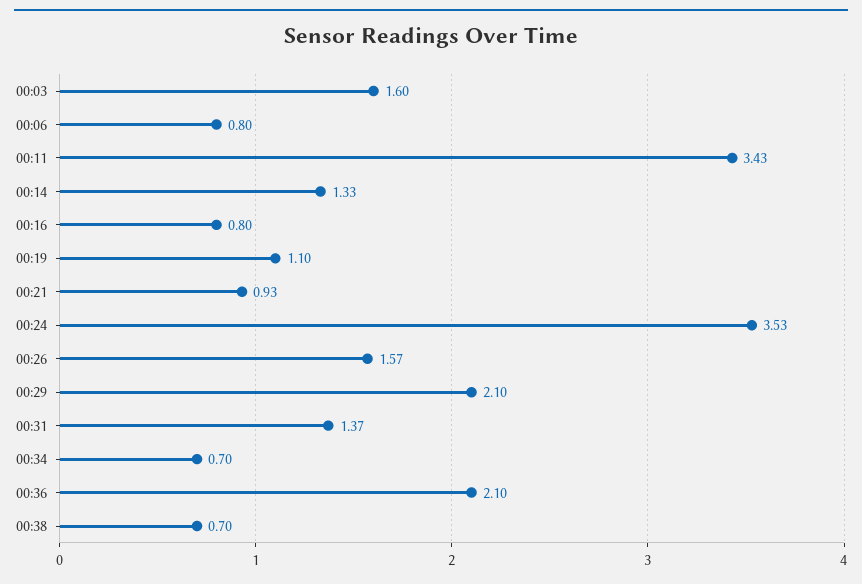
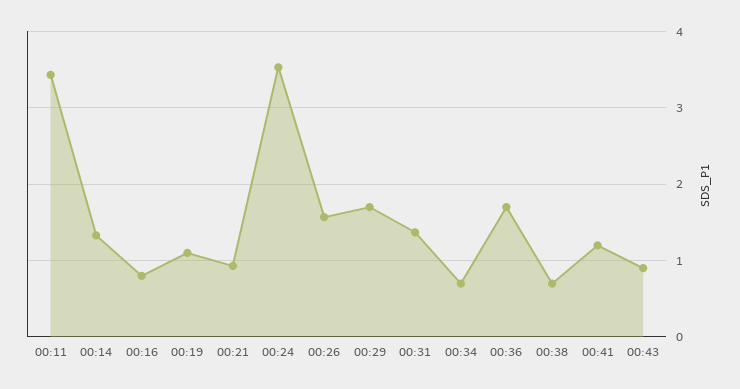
00:03: 1.6 -> none
00:06: 0.8 -> none
00:29: 2.1 -> 1.7
00:36: 2.1 -> 1.7
00:41: none -> 1.2
00:43: none -> 0.9

